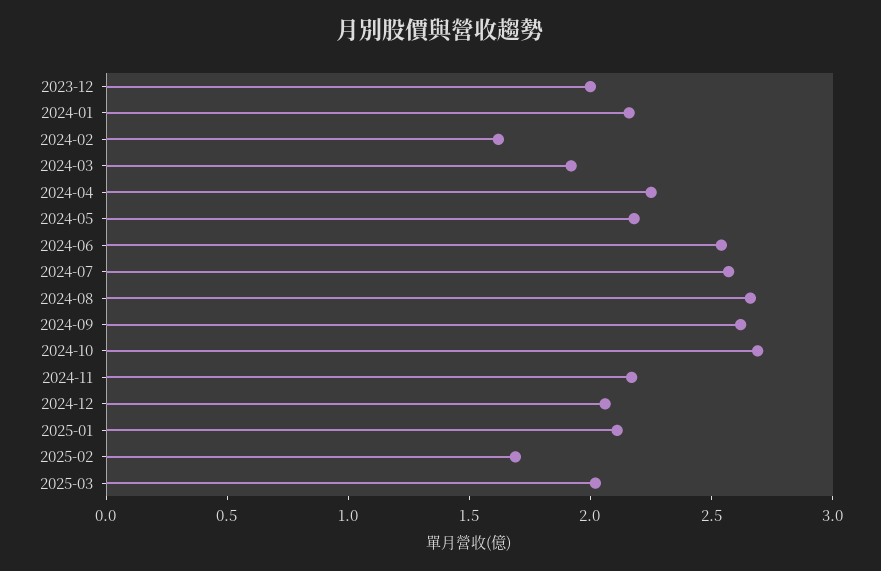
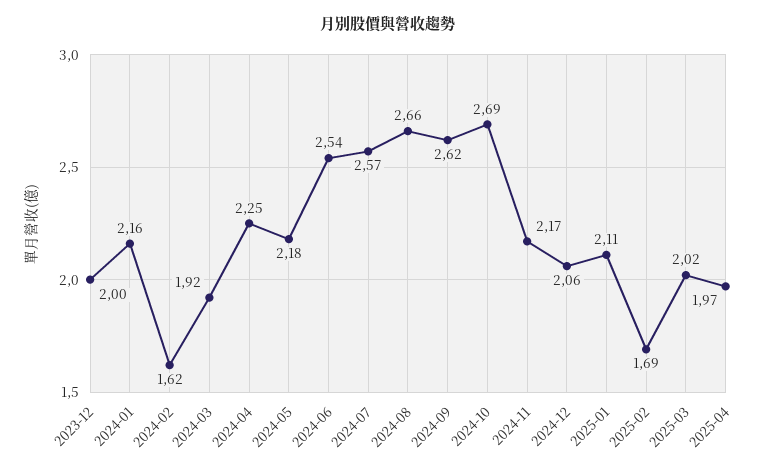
2025-04: none -> 1.97

